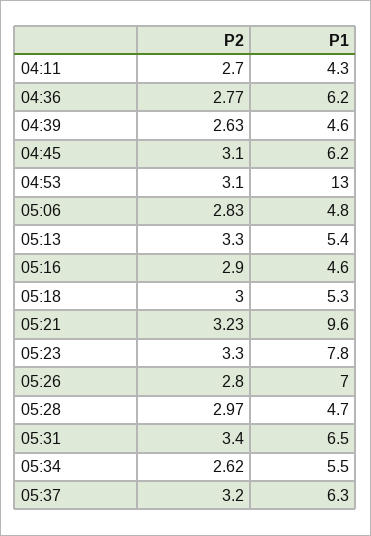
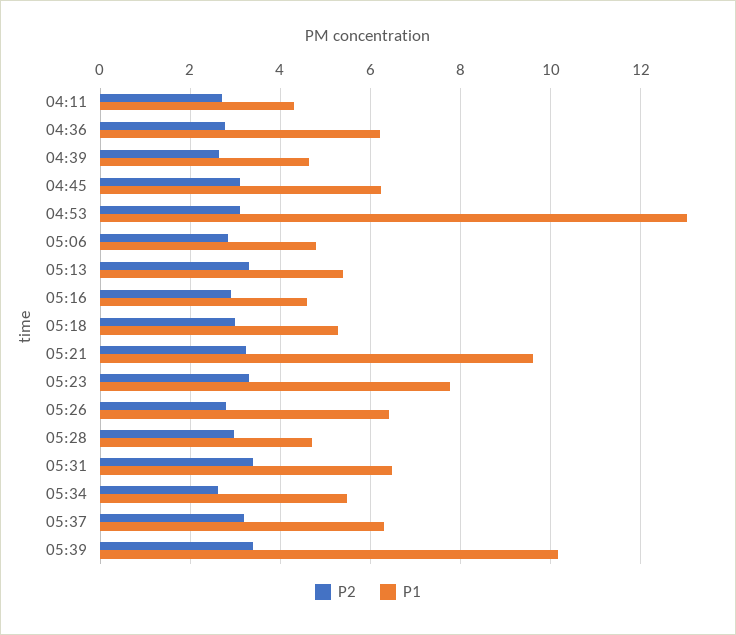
P1, 05:26: 7 -> 6.4
P2, 05:39: none -> 3.4
P1, 05:39: none -> 10.2

